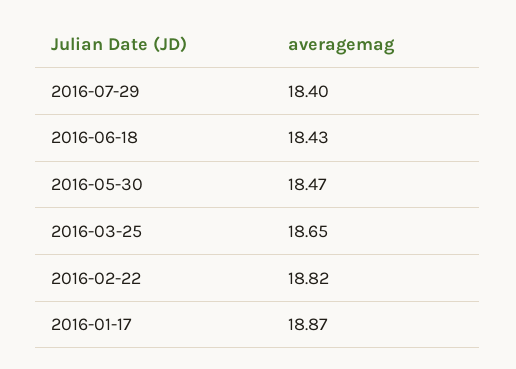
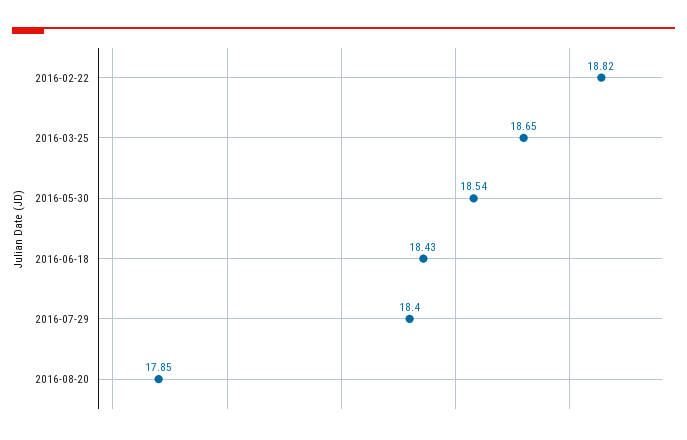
2016-05-30: 18.47 -> 18.54
2016-01-17: 18.87 -> none
2016-08-20: none -> 17.85

